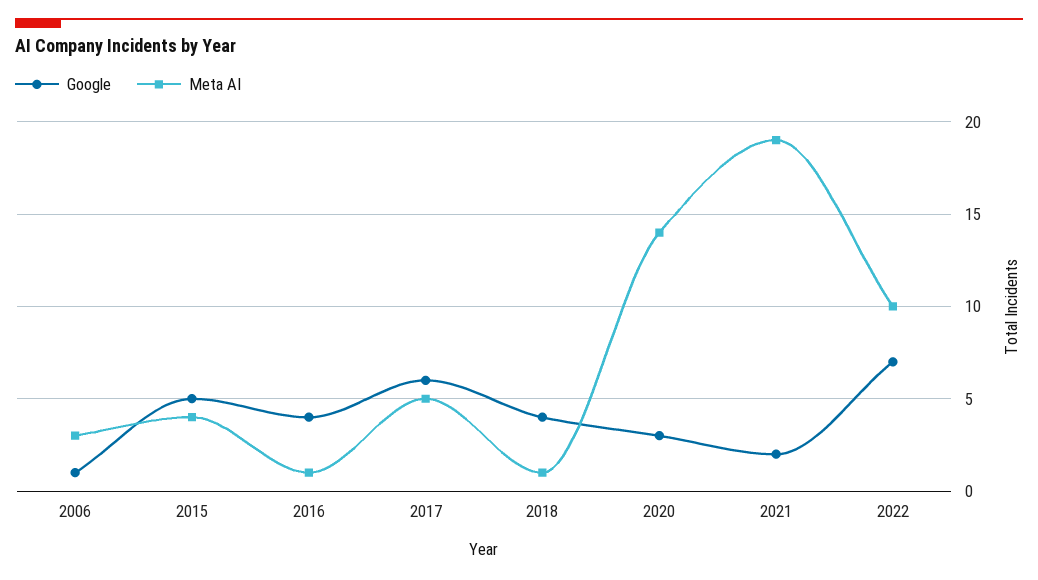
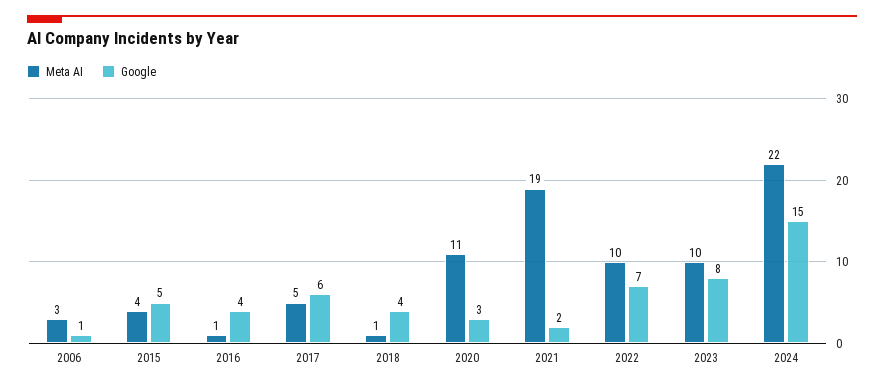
Meta AI, 2020: 14 -> 11
Meta AI, 2023: none -> 10
Google, 2023: none -> 8
Meta AI, 2024: none -> 22
Google, 2024: none -> 15

